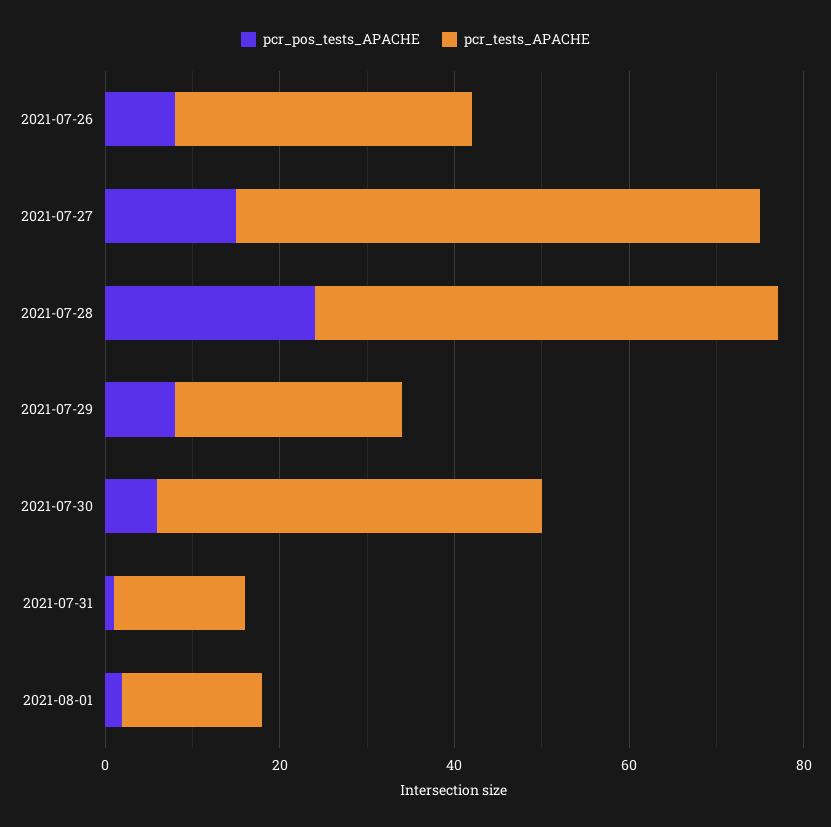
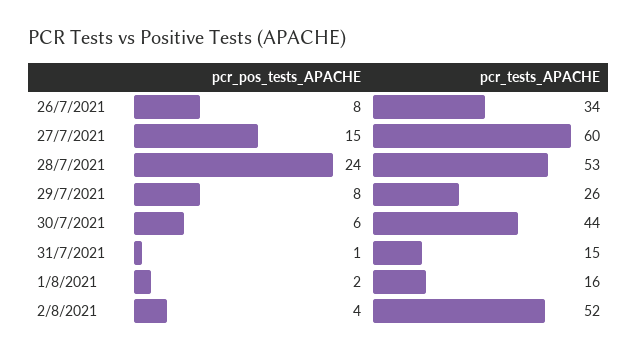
pcr_pos_tests_APACHE, 2/8/2021: none -> 4
pcr_tests_APACHE, 2/8/2021: none -> 52

